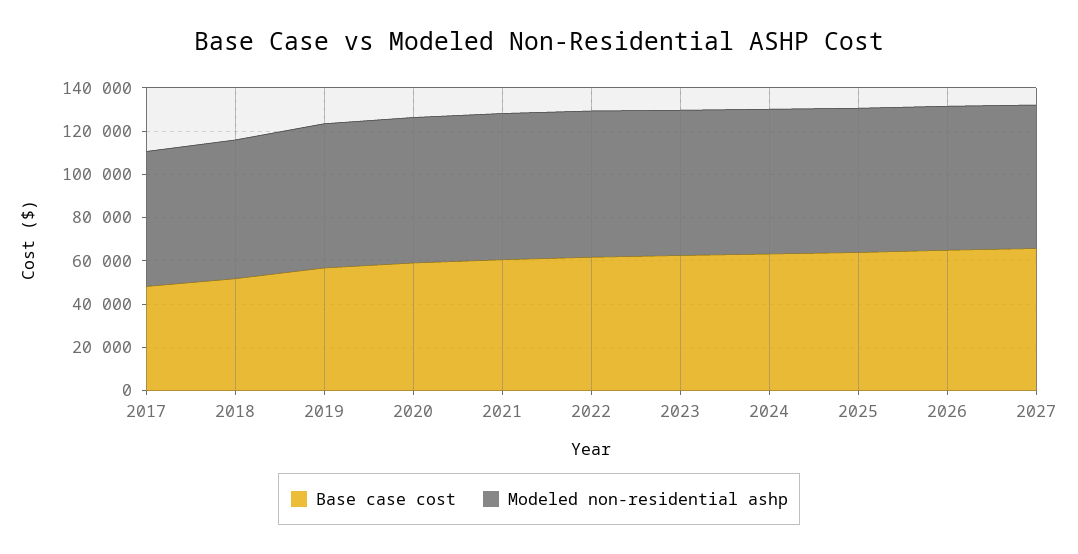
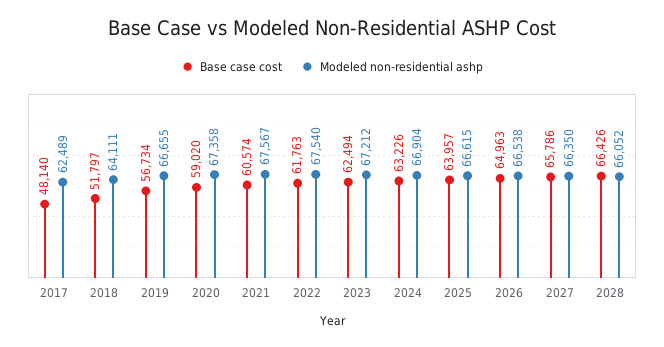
Base case cost, 2028: none -> 66426
Modeled non-residential ashp, 2028: none -> 66052

